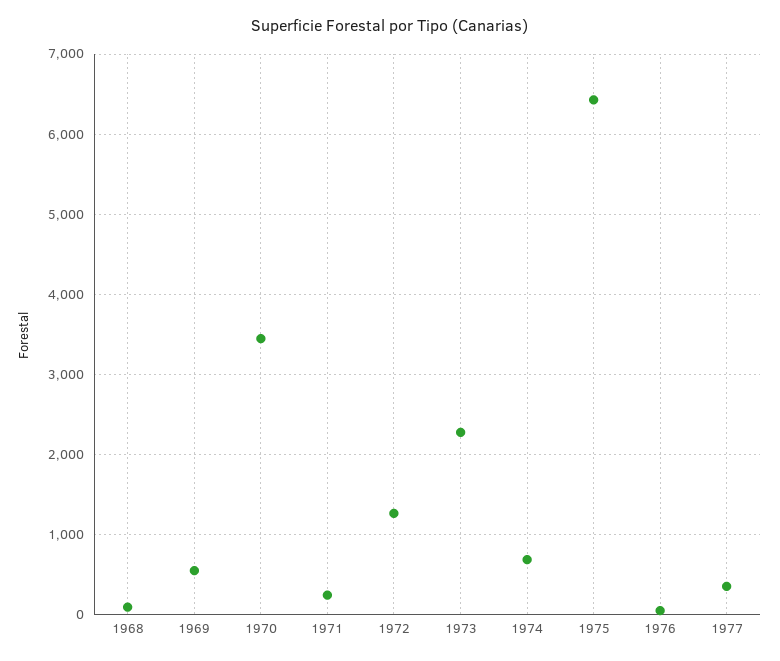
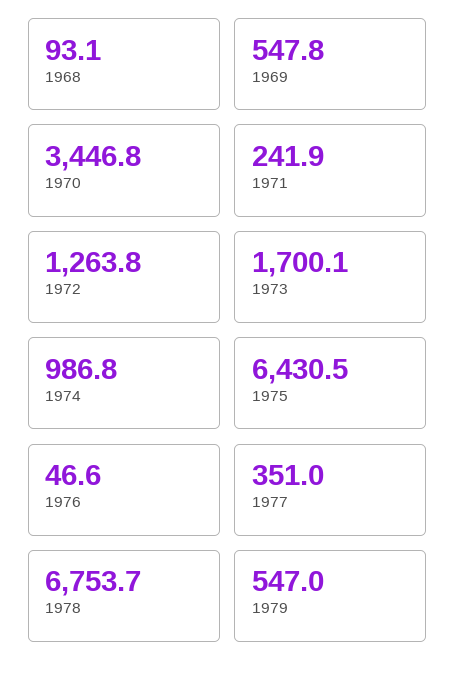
1973: 2300 -> 1700.1
1974: 700 -> 986.8
1978: none -> 6753.7
1979: none -> 547

